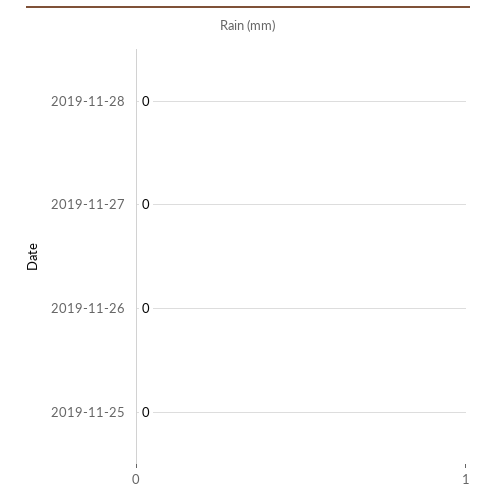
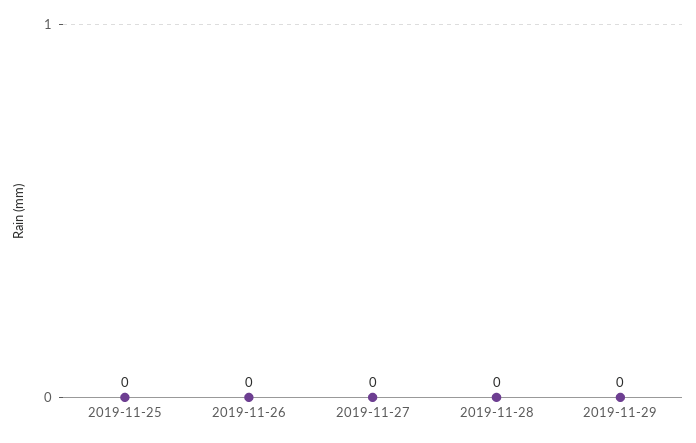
2019-11-29: none -> 0

